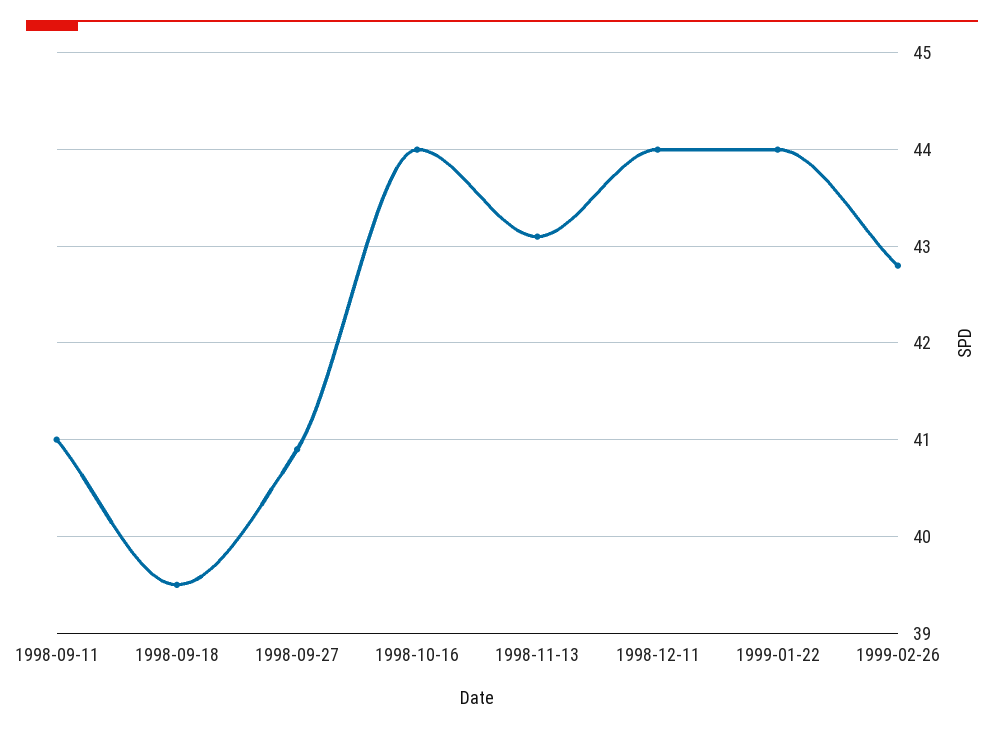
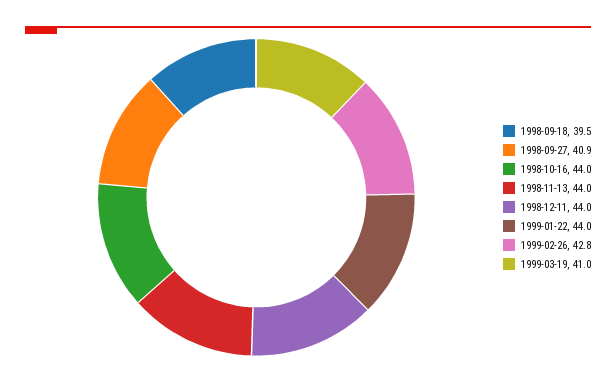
1998-09-11: 41 -> none
1998-11-13: 43.1 -> 44
1999-03-19: none -> 41

